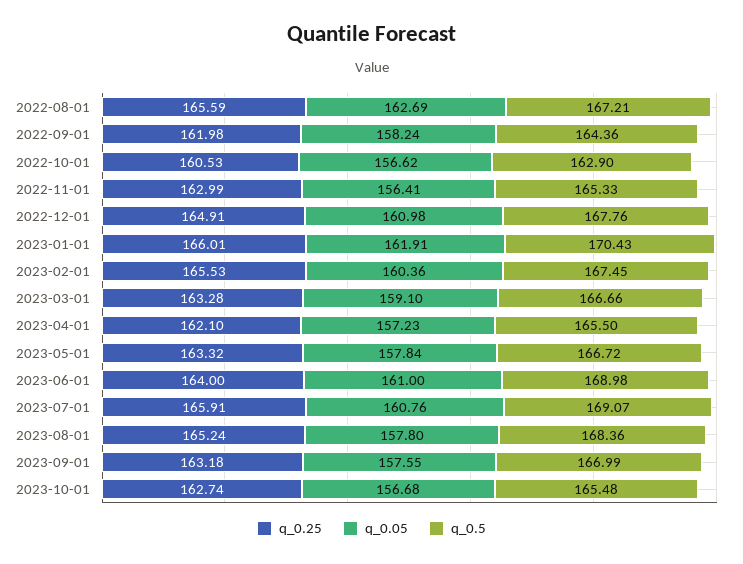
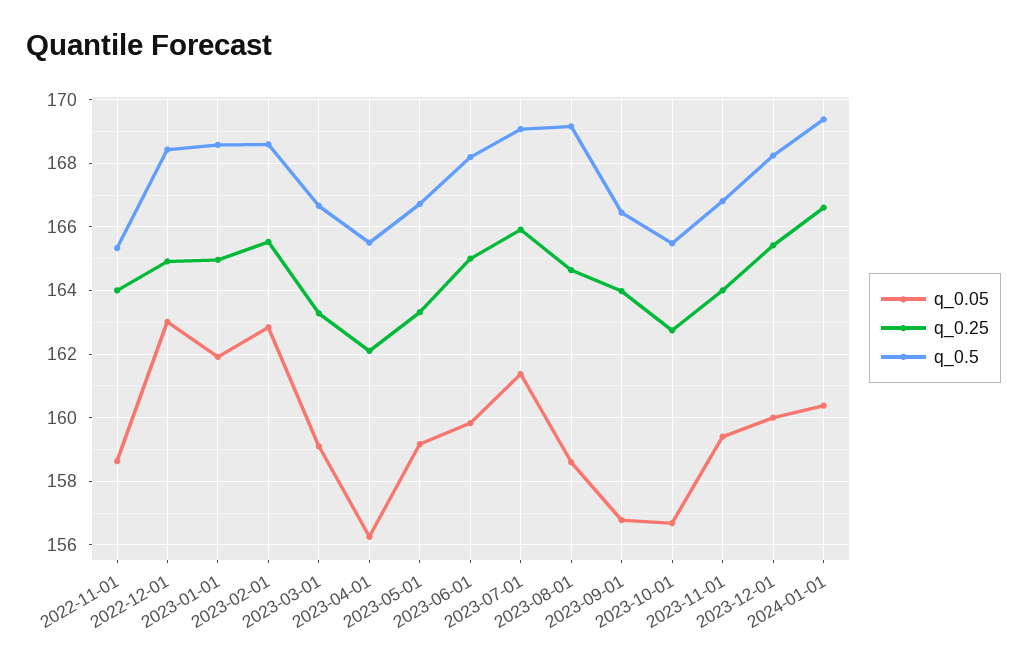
q_0.25, 2022-08-01: 165.59 -> none
q_0.05, 2022-08-01: 162.69 -> none
q_0.5, 2022-08-01: 167.21 -> none
q_0.25, 2022-09-01: 161.98 -> none
q_0.05, 2022-09-01: 158.24 -> none
q_0.5, 2022-09-01: 164.36 -> none
q_0.25, 2022-10-01: 160.53 -> none
q_0.05, 2022-10-01: 156.62 -> none
q_0.5, 2022-10-01: 162.9 -> none
q_0.25, 2022-11-01: 162.99 -> 164
q_0.05, 2022-11-01: 156.41 -> 158.6
q_0.05, 2022-12-01: 160.98 -> 163
q_0.5, 2022-12-01: 167.76 -> 168.4
q_0.25, 2023-01-01: 166.01 -> 165
q_0.5, 2023-01-01: 170.43 -> 168.6
q_0.05, 2023-02-01: 160.36 -> 162.8
q_0.5, 2023-02-01: 167.45 -> 168.6
q_0.05, 2023-04-01: 157.23 -> 156.2
q_0.05, 2023-05-01: 157.84 -> 159.2
q_0.25, 2023-06-01: 164 -> 165
q_0.05, 2023-06-01: 161 -> 159.8
q_0.5, 2023-06-01: 168.98 -> 168.2
q_0.05, 2023-07-01: 160.76 -> 161.4
q_0.25, 2023-08-01: 165.24 -> 164.6
q_0.05, 2023-08-01: 157.8 -> 158.6
q_0.5, 2023-08-01: 168.36 -> 169.2
q_0.25, 2023-09-01: 163.18 -> 164
q_0.05, 2023-09-01: 157.55 -> 156.8
q_0.5, 2023-09-01: 166.99 -> 166.4
q_0.05, 2023-11-01: none -> 159.4
q_0.25, 2023-11-01: none -> 164
q_0.5, 2023-11-01: none -> 166.8
q_0.05, 2023-12-01: none -> 160
q_0.25, 2023-12-01: none -> 165.4
q_0.5, 2023-12-01: none -> 168.2
q_0.05, 2024-01-01: none -> 160.4
q_0.25, 2024-01-01: none -> 166.6
q_0.5, 2024-01-01: none -> 169.4

